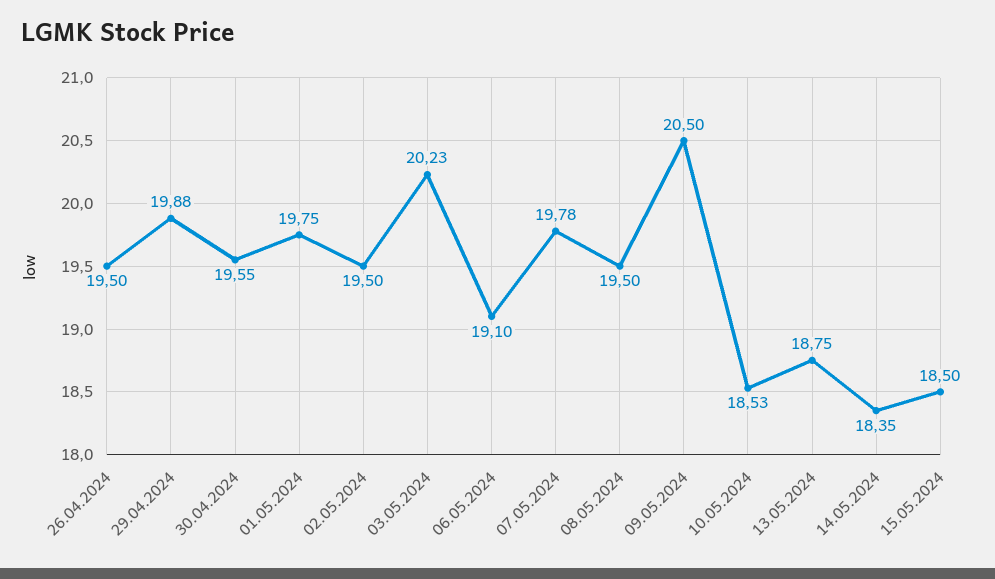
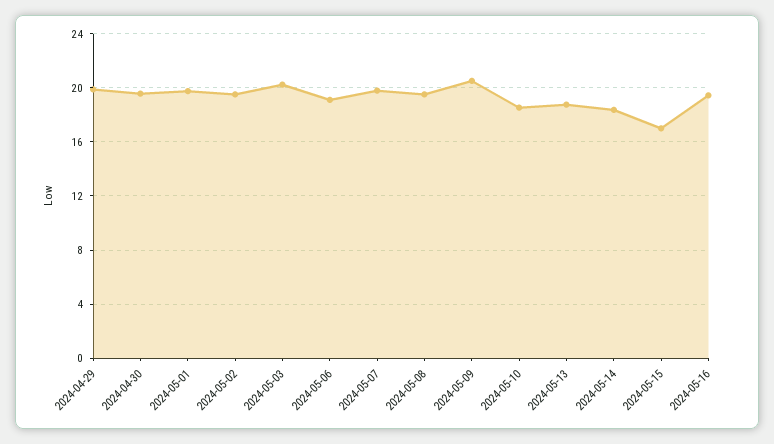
26.04.2024: 19.5 -> none
15.05.2024: 18.5 -> 17
2024-05-16: none -> 19.5

